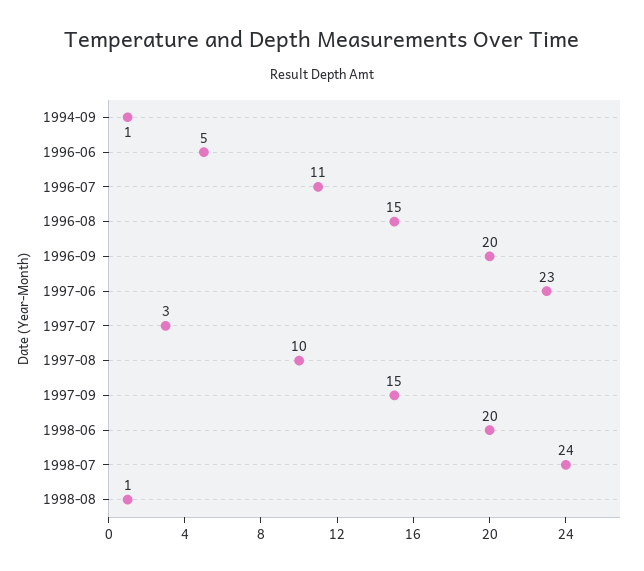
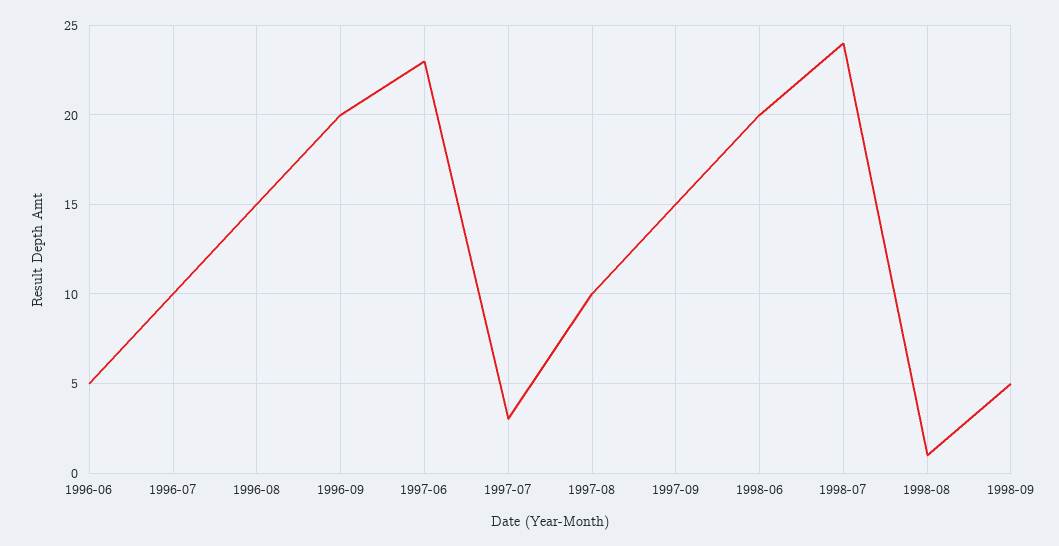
1994-09: 1 -> none
1996-07: 11 -> 10
1998-09: none -> 5

